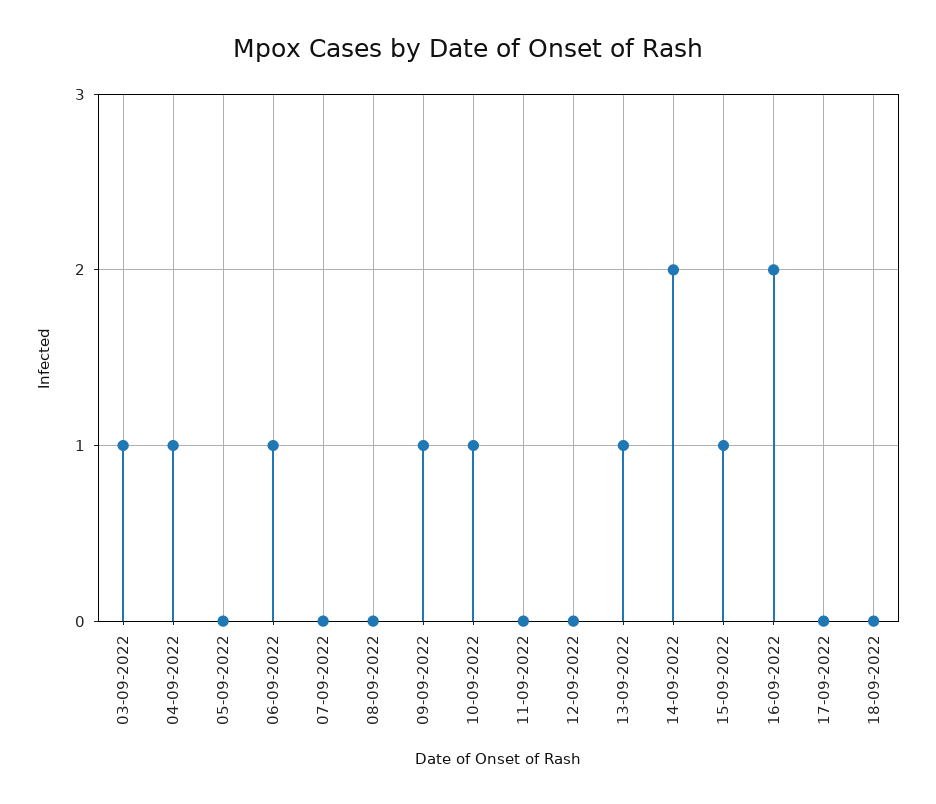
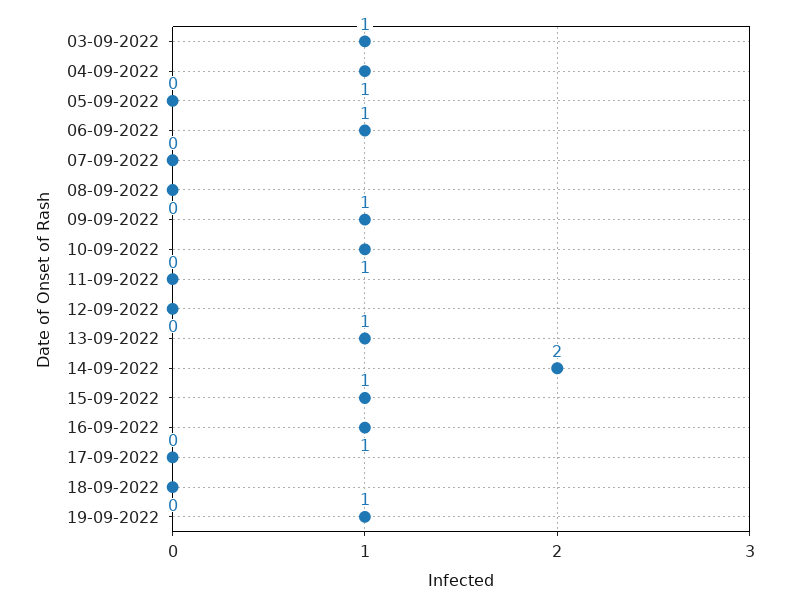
16-09-2022: 2 -> 1
19-09-2022: none -> 1

